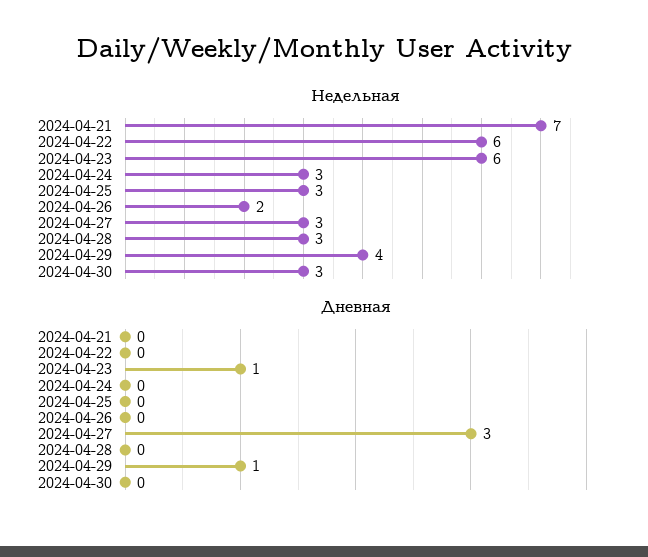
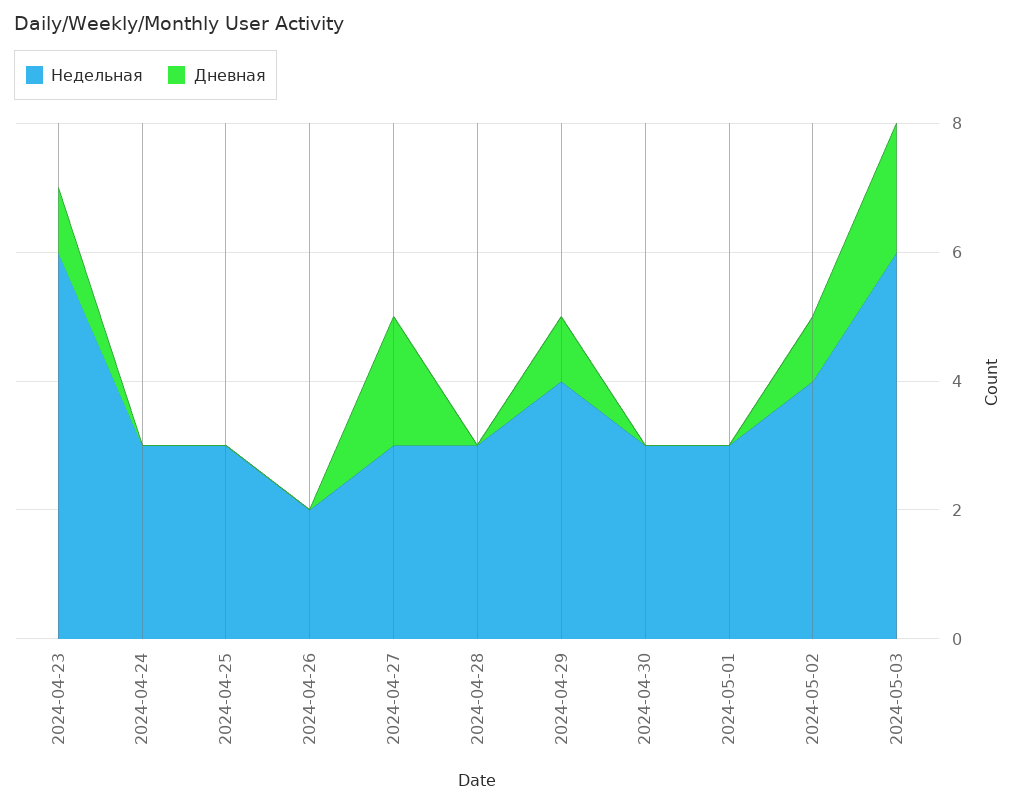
Недельная, 2024-04-21: 7 -> none
Недельная, 2024-04-22: 6 -> none
Дневная, 2024-04-21: 0 -> none
Дневная, 2024-04-22: 0 -> none
Дневная, 2024-04-27: 3 -> 2
Недельная, 2024-05-01: none -> 3
Дневная, 2024-05-01: none -> 0
Недельная, 2024-05-02: none -> 4
Дневная, 2024-05-02: none -> 1
Недельная, 2024-05-03: none -> 6
Дневная, 2024-05-03: none -> 2

